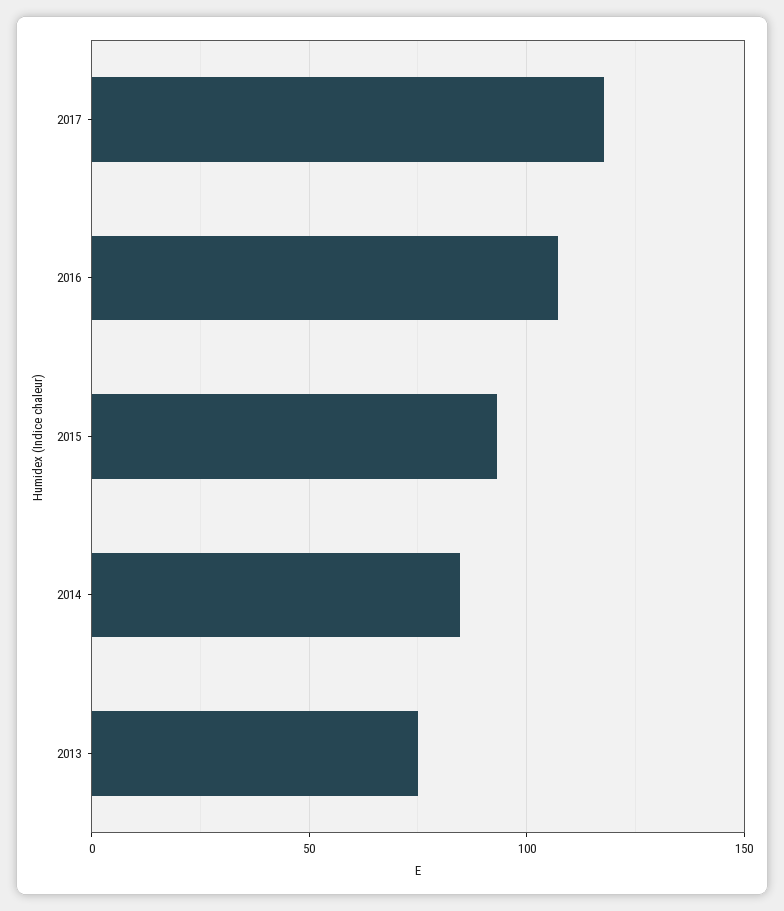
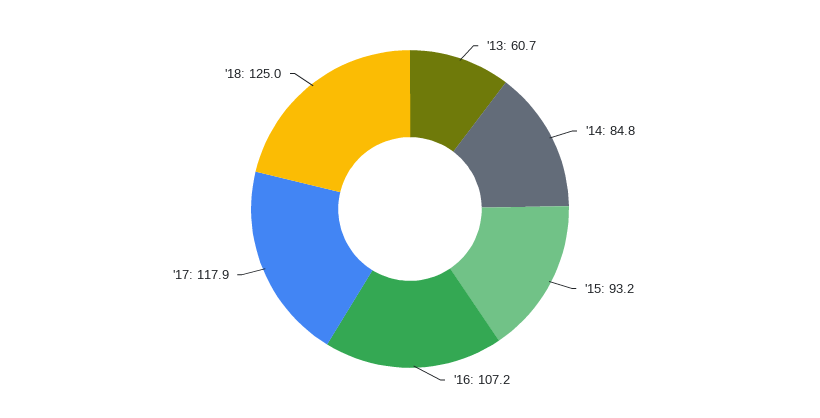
2013: 75 -> 60.7
'18: none -> 125

